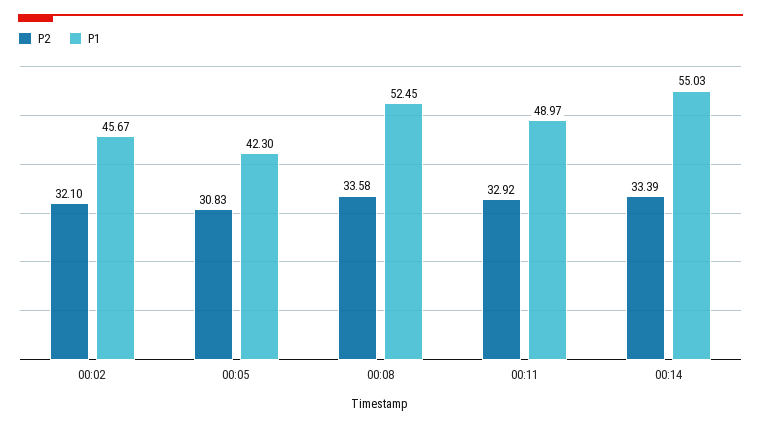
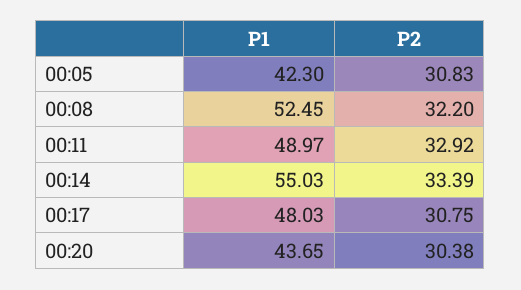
P2, 00:02: 32.1 -> none
P1, 00:02: 45.67 -> none
P2, 00:08: 33.58 -> 32.2
P1, 00:17: none -> 48.03
P2, 00:17: none -> 30.75
P1, 00:20: none -> 43.65
P2, 00:20: none -> 30.38

